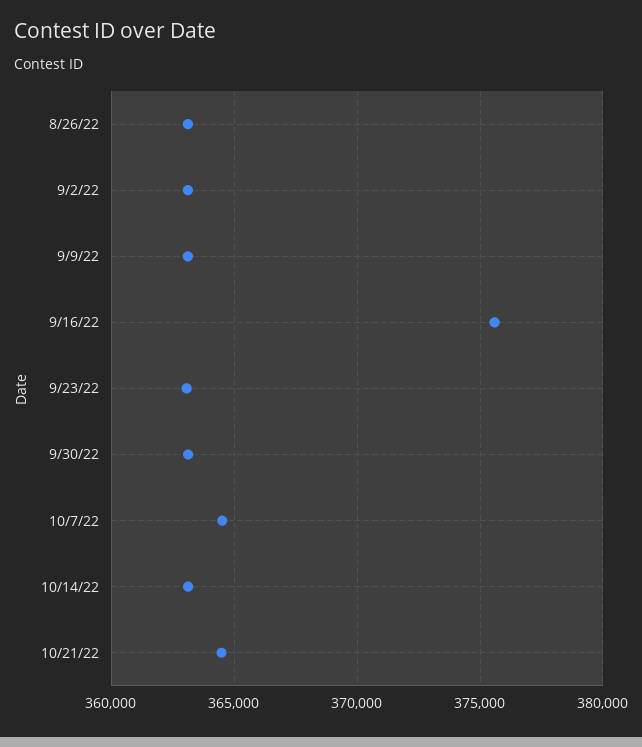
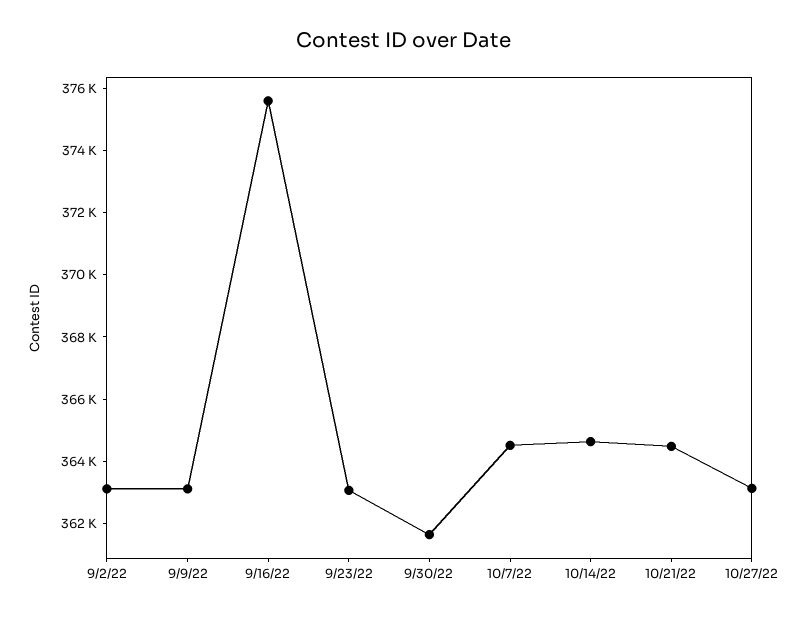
8/26/22: 363000 -> none
9/30/22: 363000 -> 361500
10/14/22: 363000 -> 364500
10/27/22: none -> 363000

